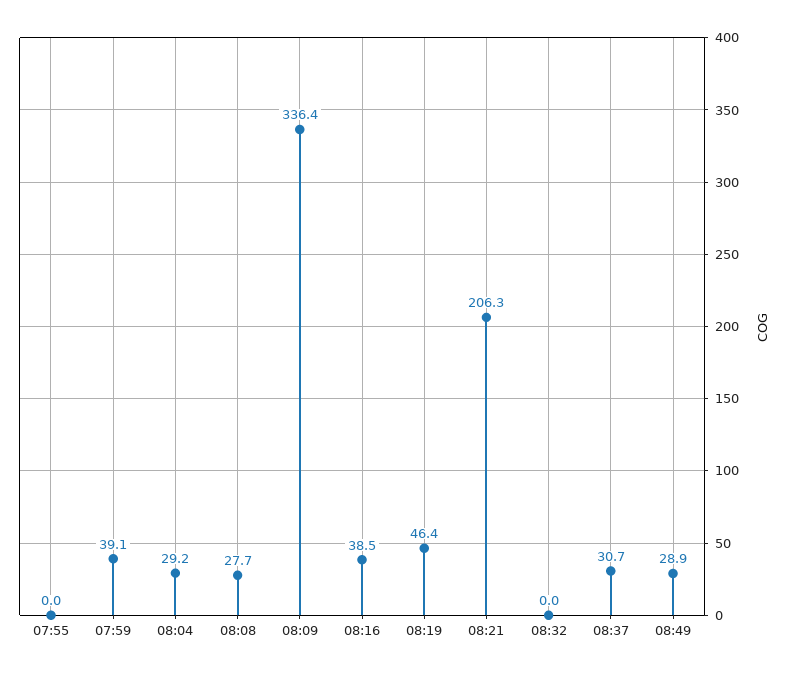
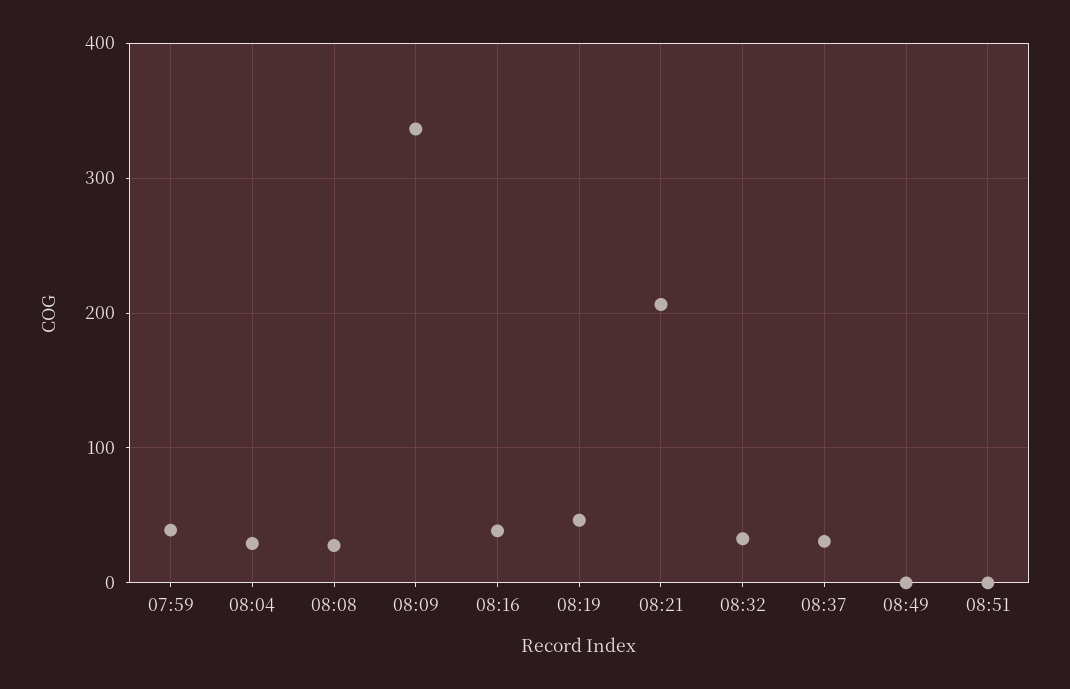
07:55: 0 -> none
08:32: 0 -> 30
08:49: 28.9 -> 0
08:51: none -> 0

